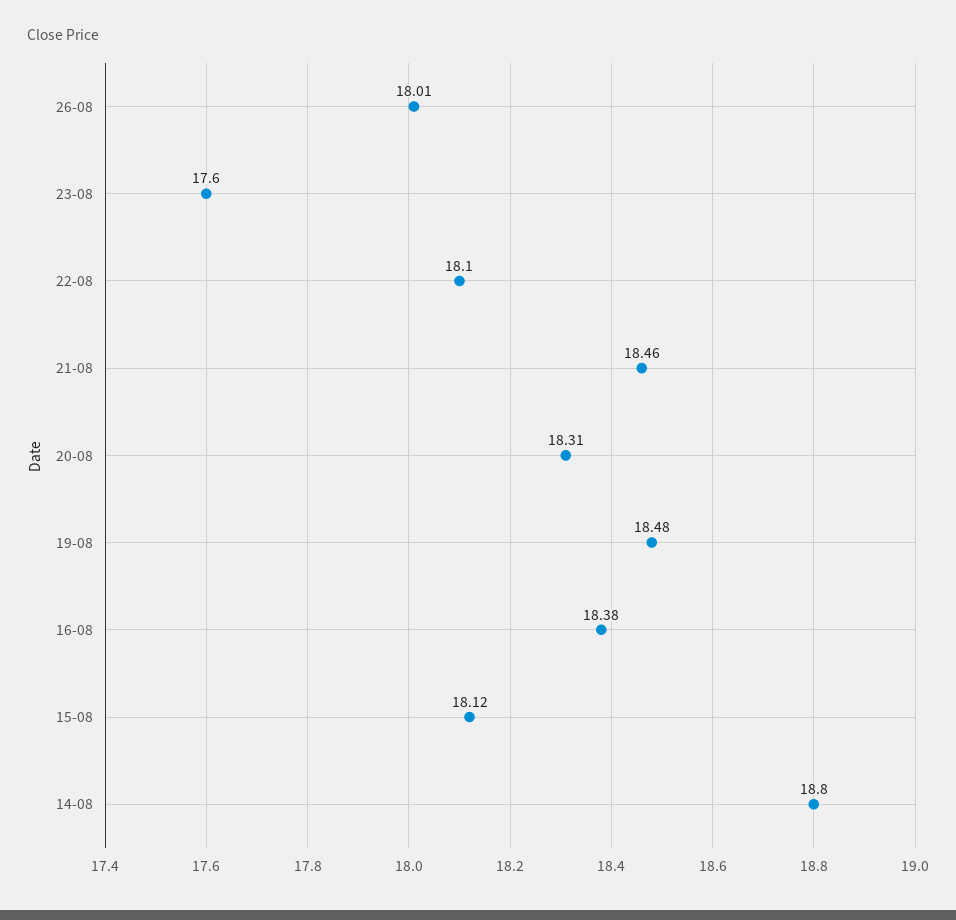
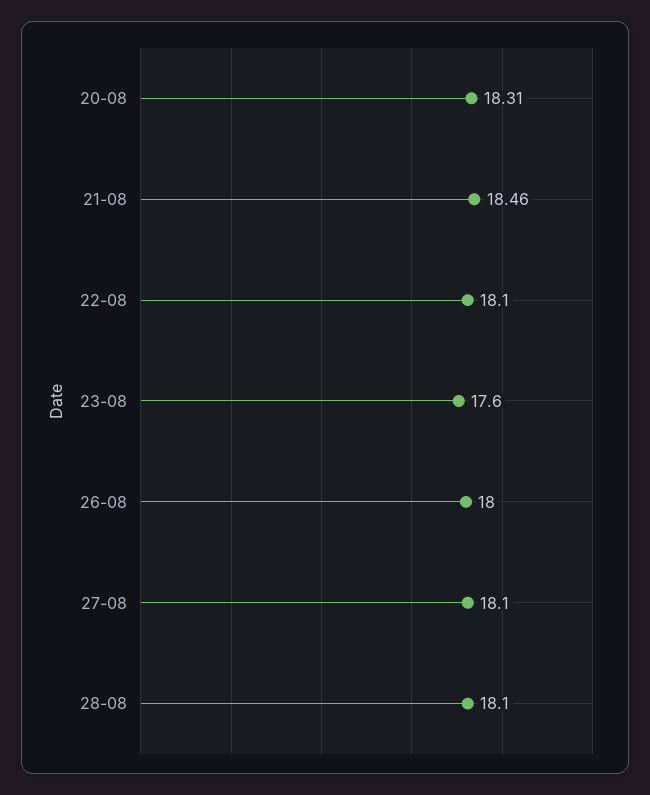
26-08: 18.01 -> 18
19-08: 18.48 -> none
16-08: 18.38 -> none
15-08: 18.12 -> none
14-08: 18.8 -> none
27-08: none -> 18.1
28-08: none -> 18.1

